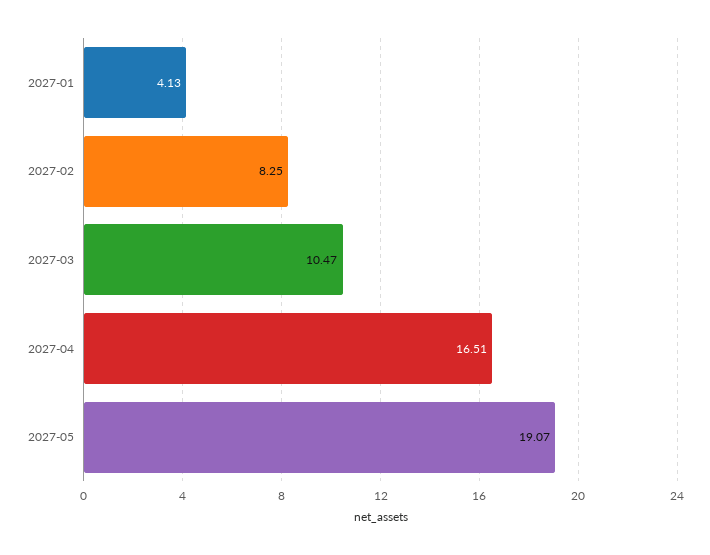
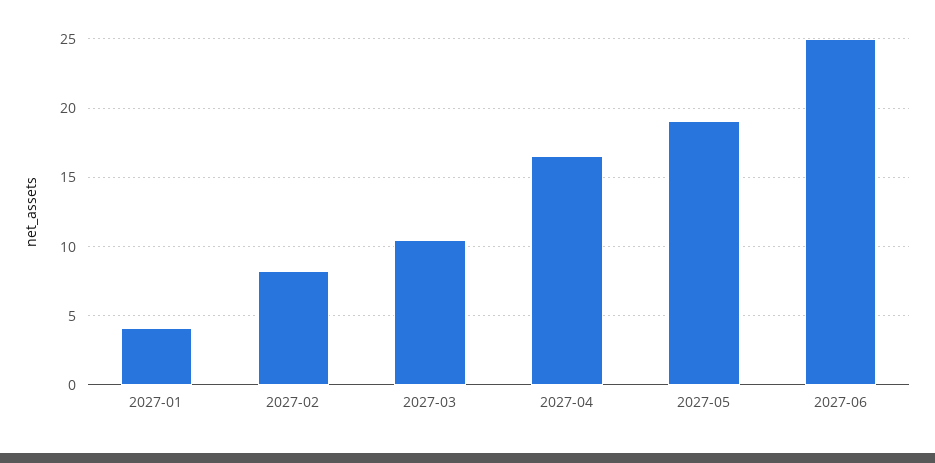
2027-06: none -> 25

